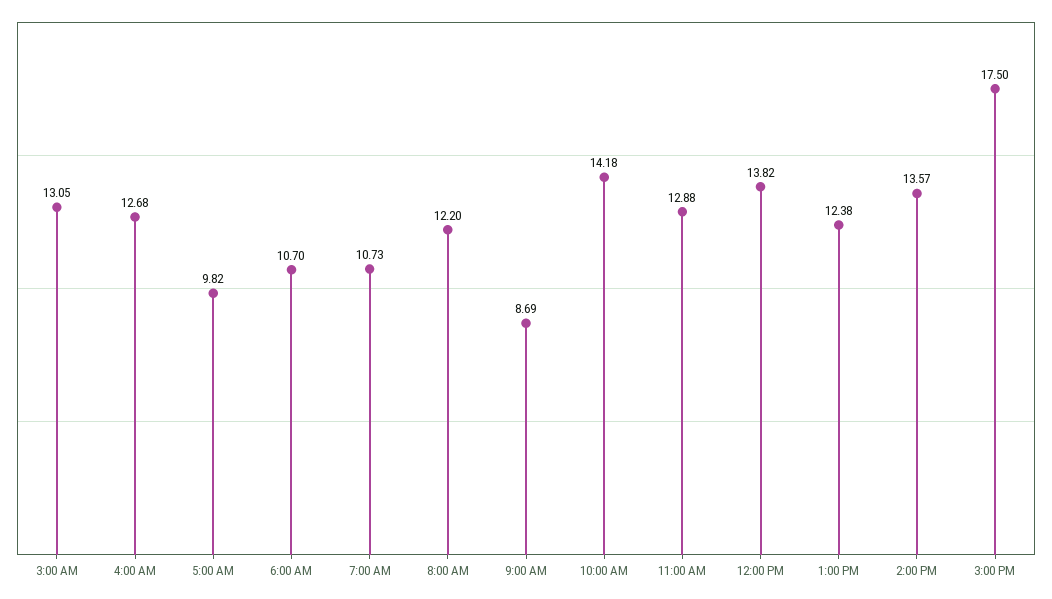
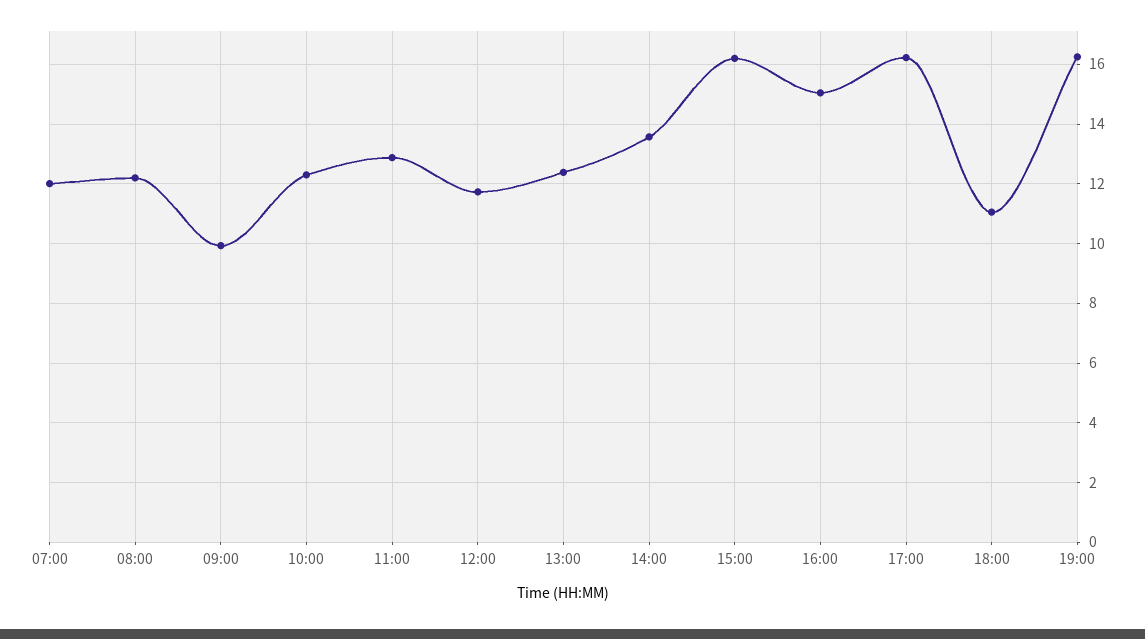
3:00 AM: 13.05 -> none
4:00 AM: 12.68 -> none
5:00 AM: 9.82 -> none
6:00 AM: 10.7 -> none
7:00 AM: 10.73 -> 12
9:00 AM: 8.69 -> 10
10:00 AM: 14.18 -> 12.25
12:00 PM: 13.82 -> 11.75
3:00 PM: 17.5 -> 16.25
16:00: none -> 15
17:00: none -> 16.25
18:00: none -> 11
19:00: none -> 16.25

